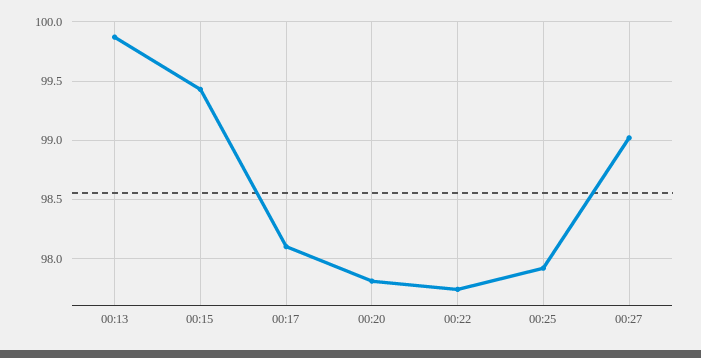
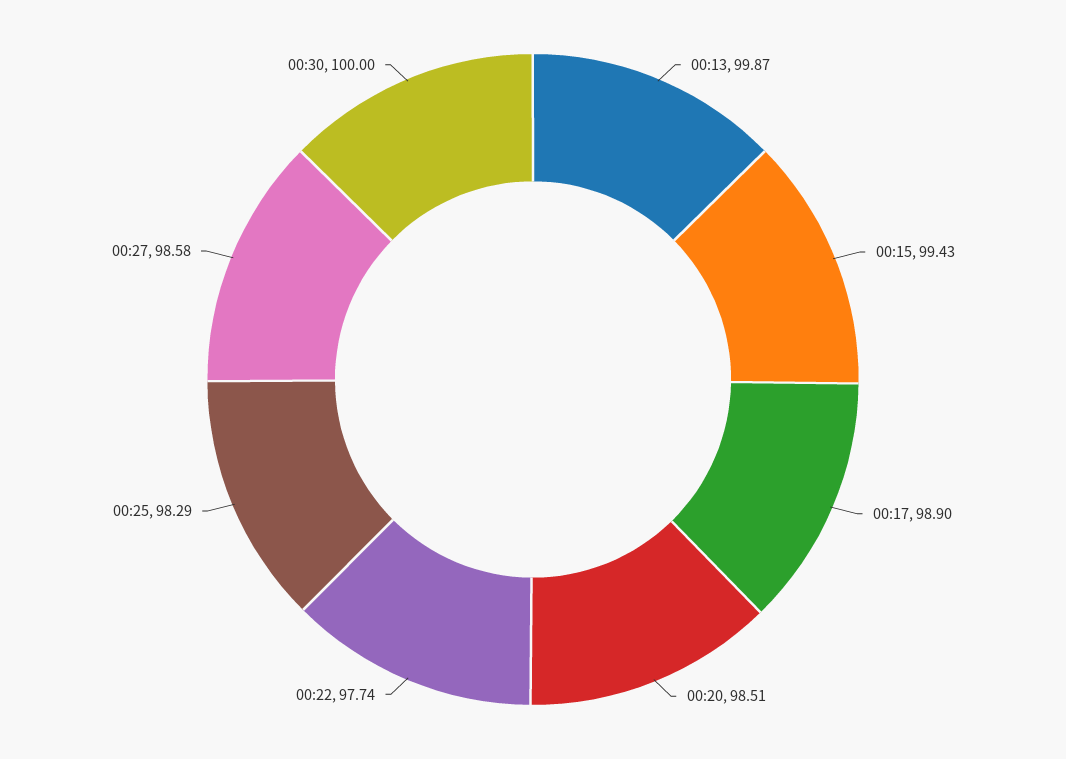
00:17: 98.1 -> 98.9
00:20: 97.8 -> 98.51
00:25: 97.9 -> 98.29
00:27: 99 -> 98.58
00:30: none -> 100

